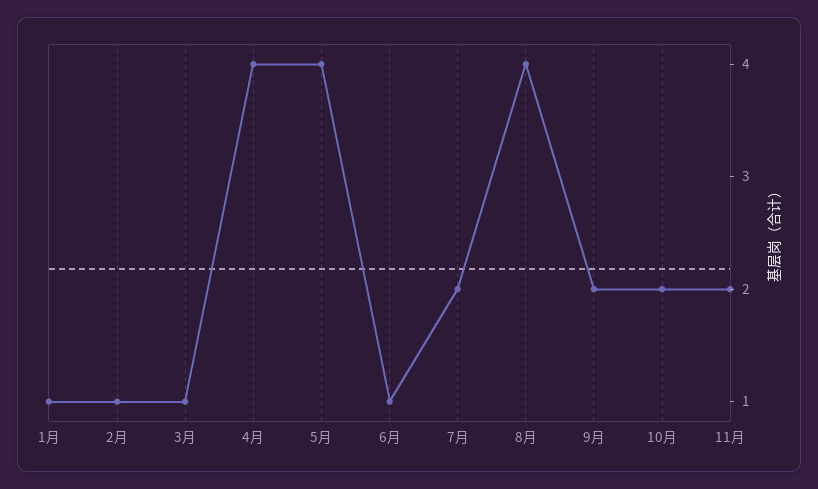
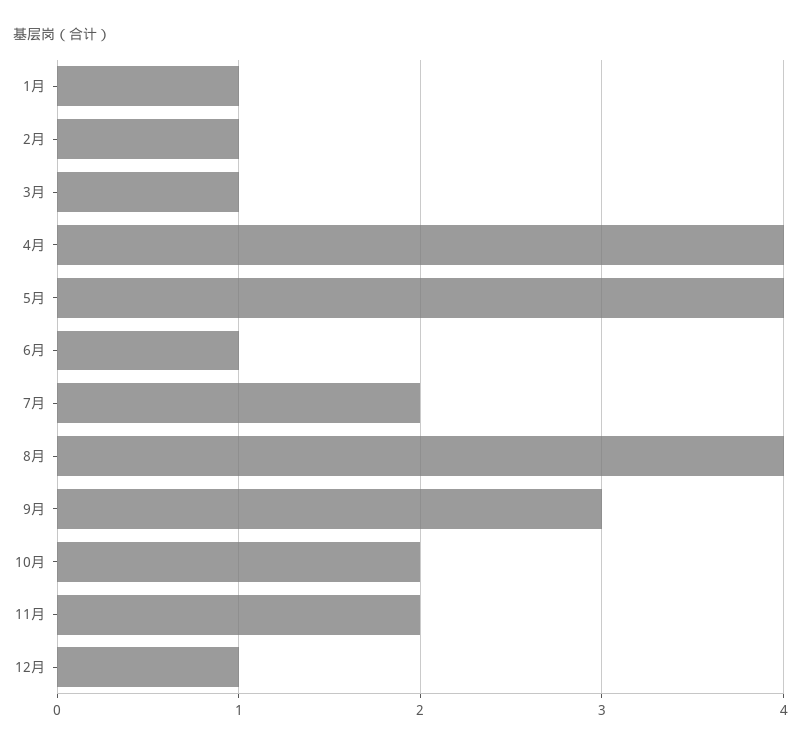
9月: 2 -> 3
12月: none -> 1

